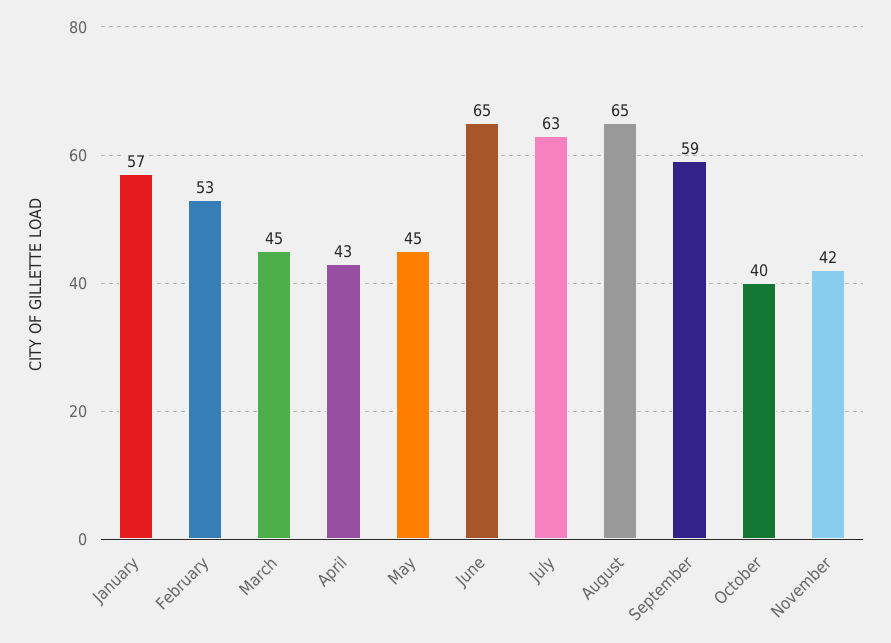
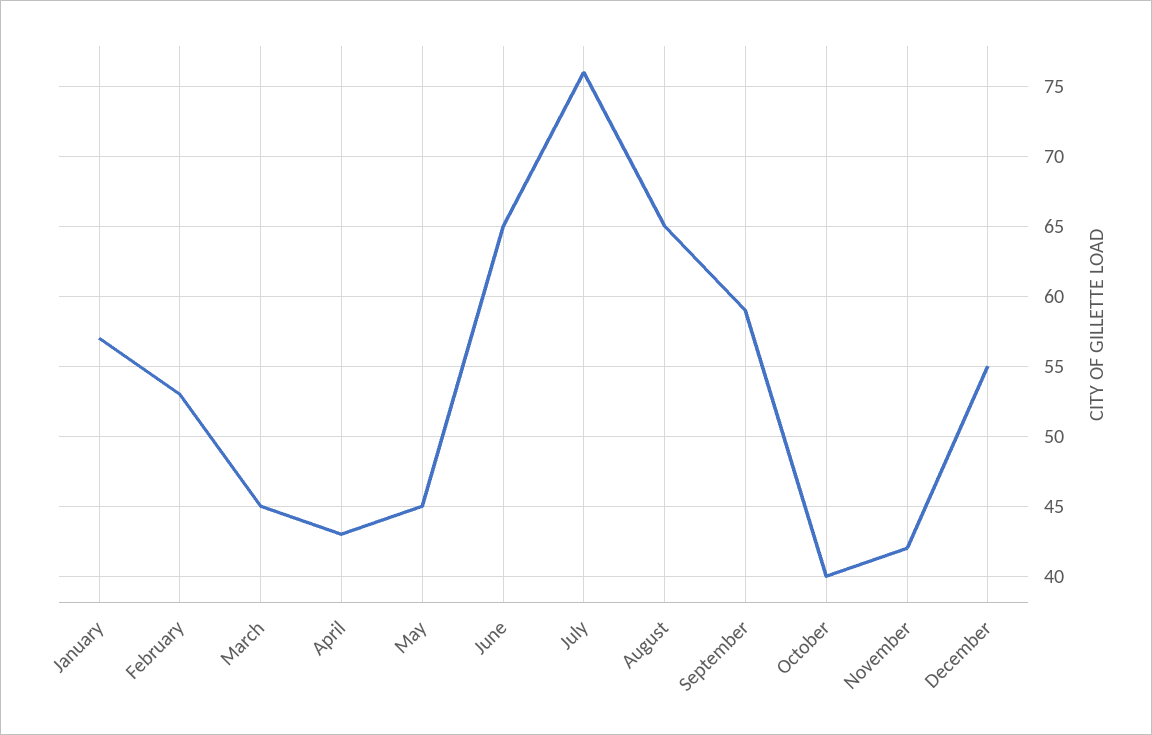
July: 63 -> 76
December: none -> 55

